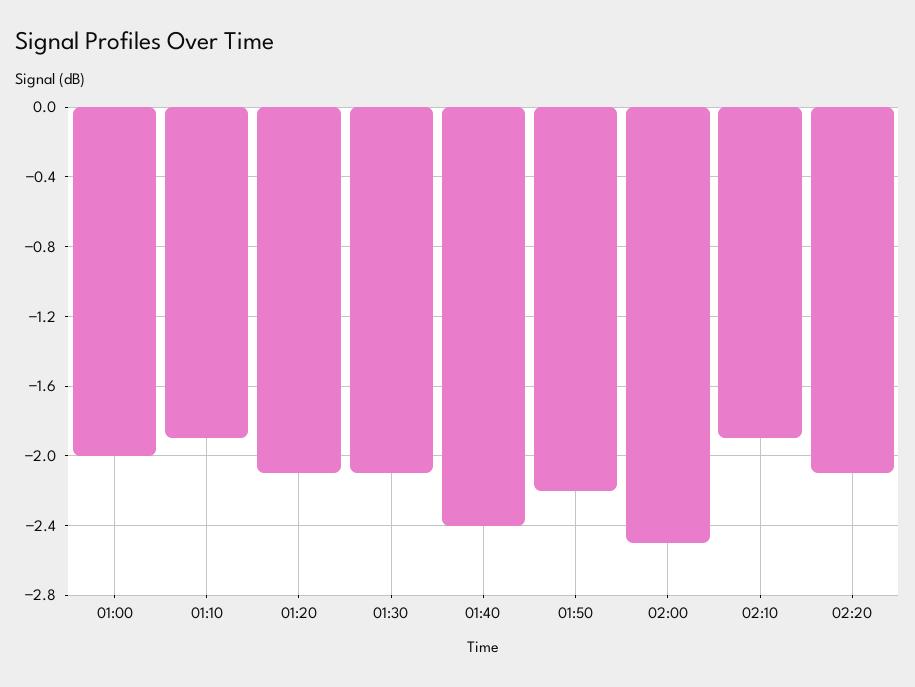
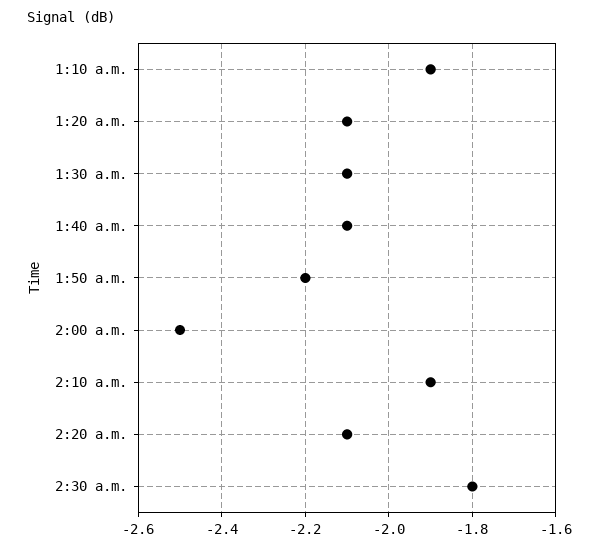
01:00: -2 -> none
01:40: -2.4 -> -2.1
2:30 a.m.: none -> -1.8

